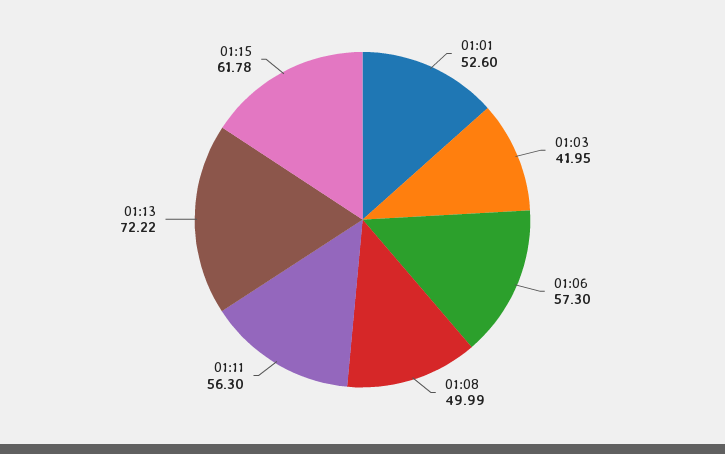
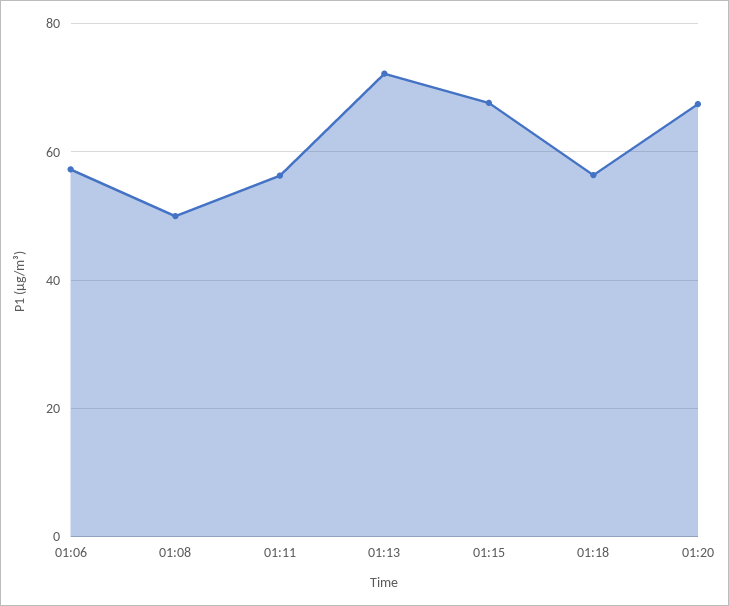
01:01: 52.6 -> none
01:03: 41.95 -> none
01:15: 61.78 -> 68
01:18: none -> 56
01:20: none -> 68

